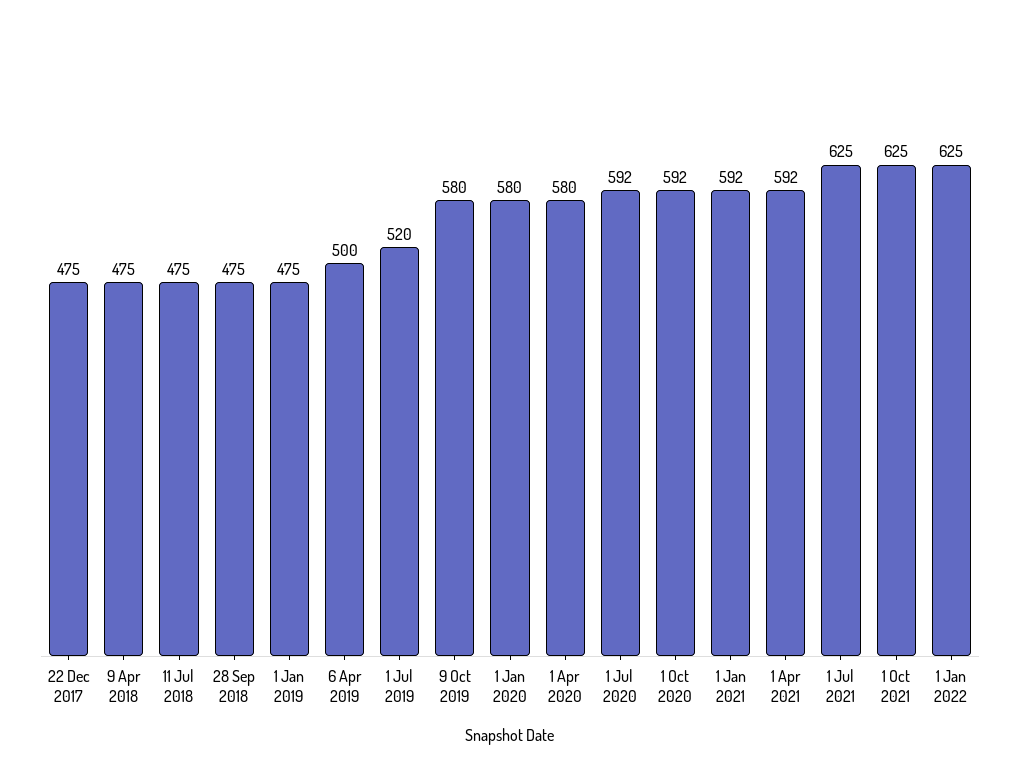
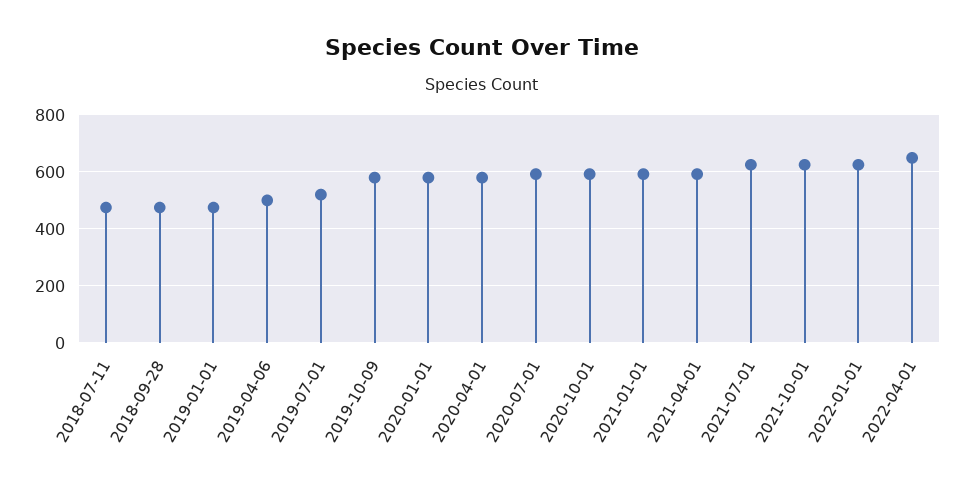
22 Dec 2017: 475 -> none
9 Apr 2018: 475 -> none
2022-04-01: none -> 650

